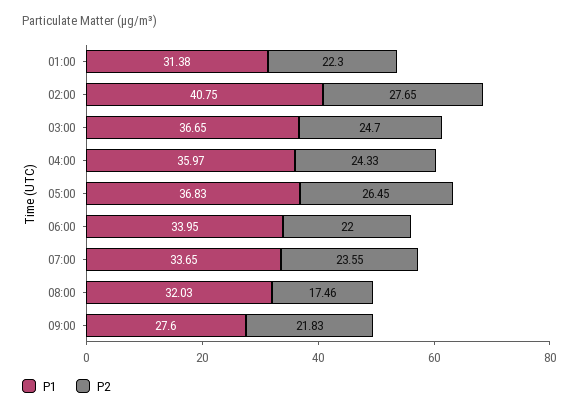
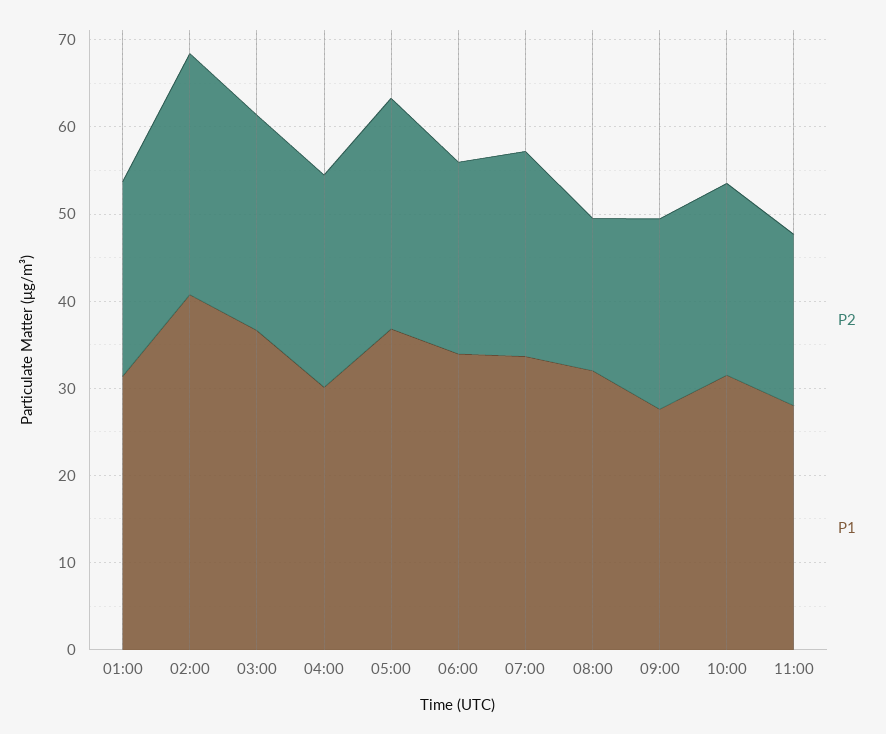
P1, 04:00: 35.97 -> 30
P2, 10:00: none -> 22
P1, 10:00: none -> 32
P2, 11:00: none -> 20
P1, 11:00: none -> 28

